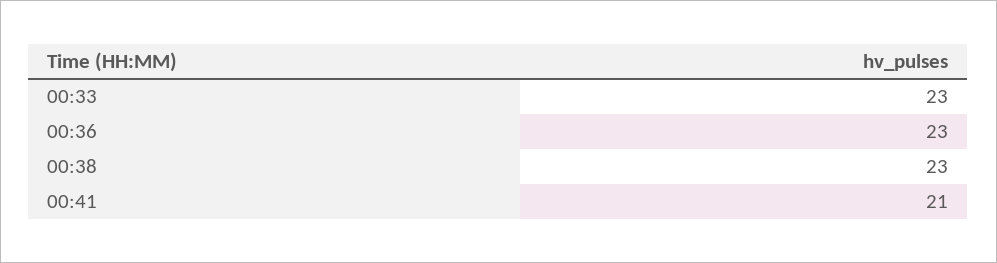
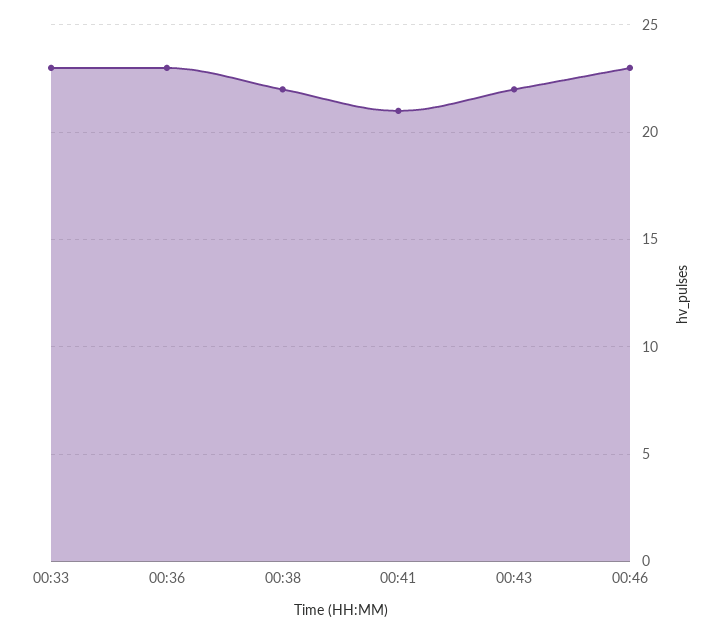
00:38: 23 -> 22
00:43: none -> 22
00:46: none -> 23

